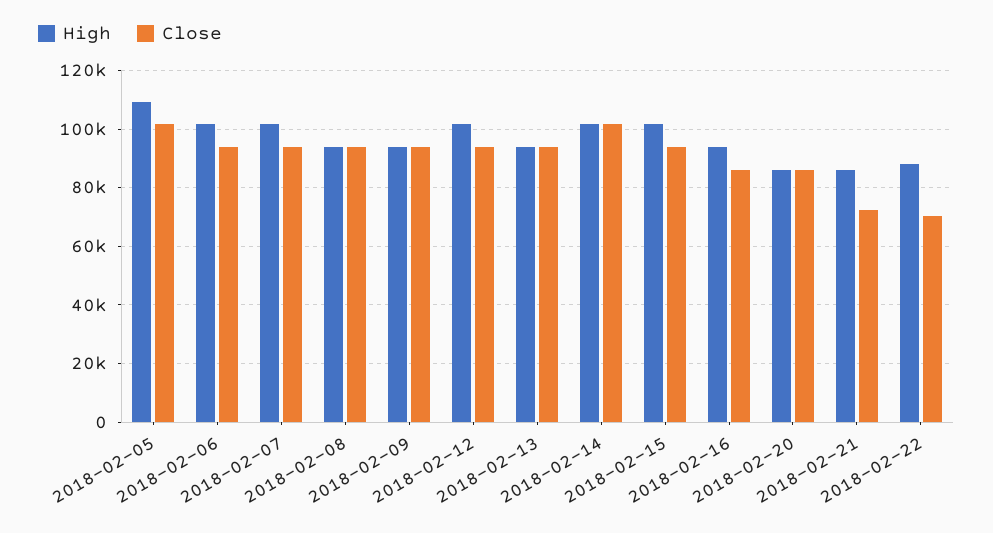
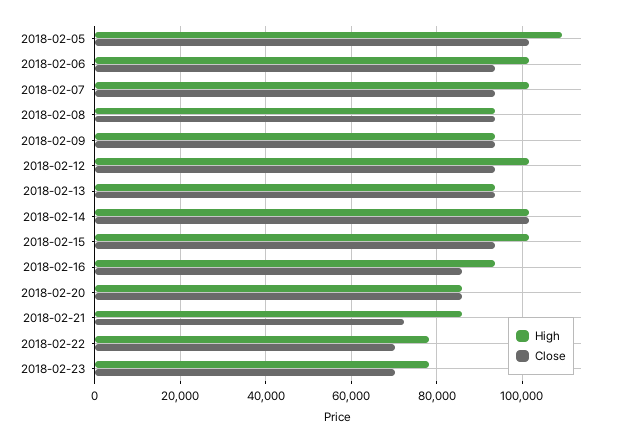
High, 2018-02-22: 87500 -> 78000
High, 2018-02-23: none -> 78000
Close, 2018-02-23: none -> 70000

